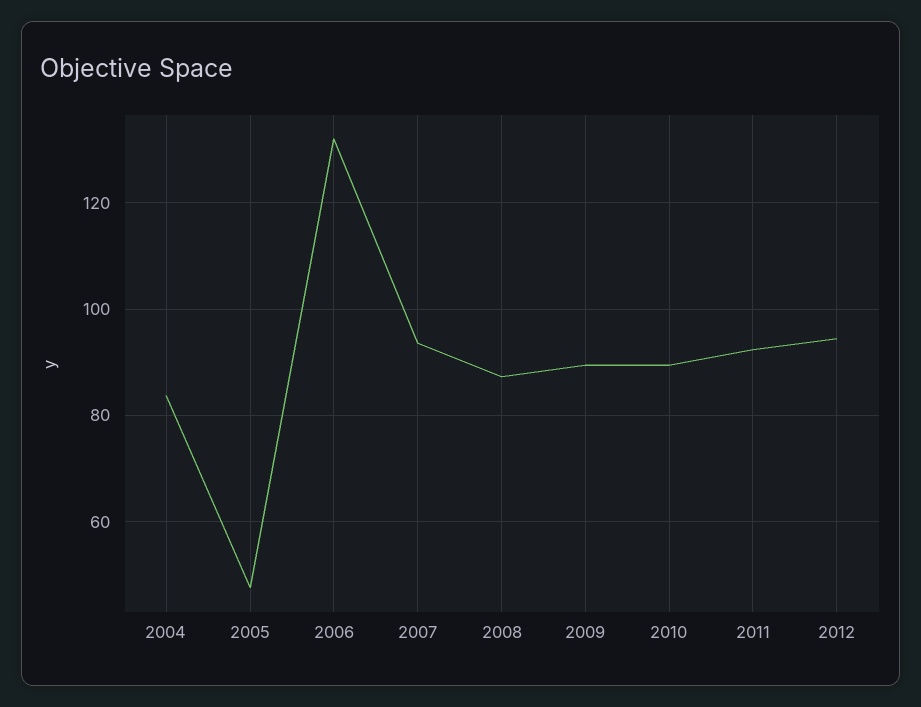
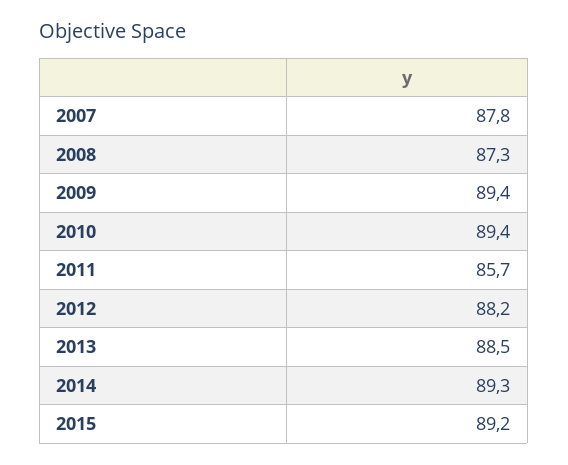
2004: 84 -> none
2005: 48 -> none
2006: 132 -> none
2007: 94 -> 87.8
2011: 92 -> 85.7
2012: 94 -> 88.2
2013: none -> 88.5
2014: none -> 89.3
2015: none -> 89.2

